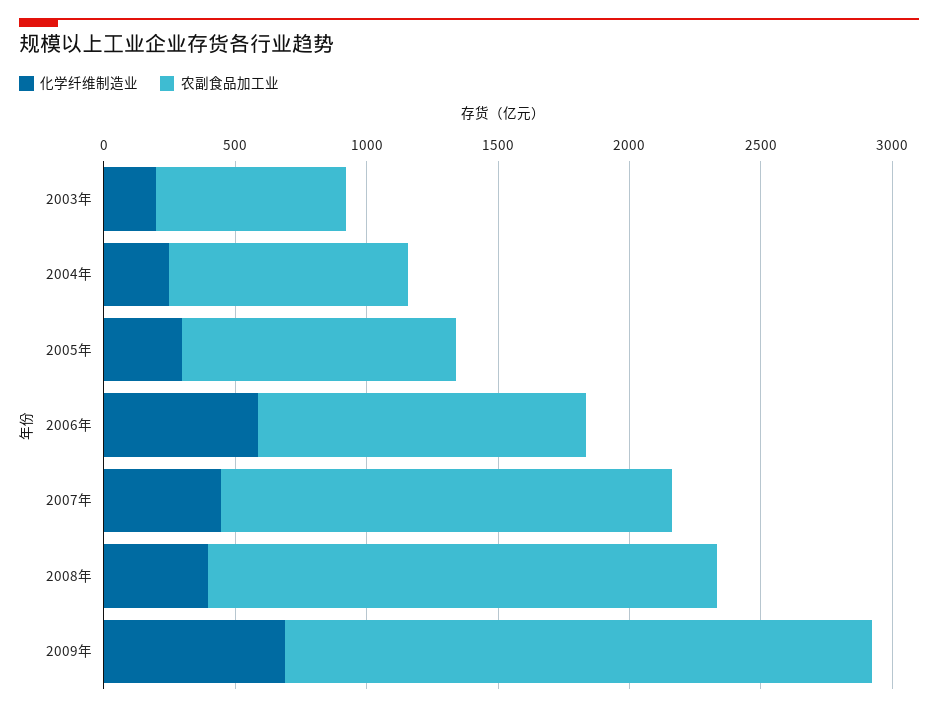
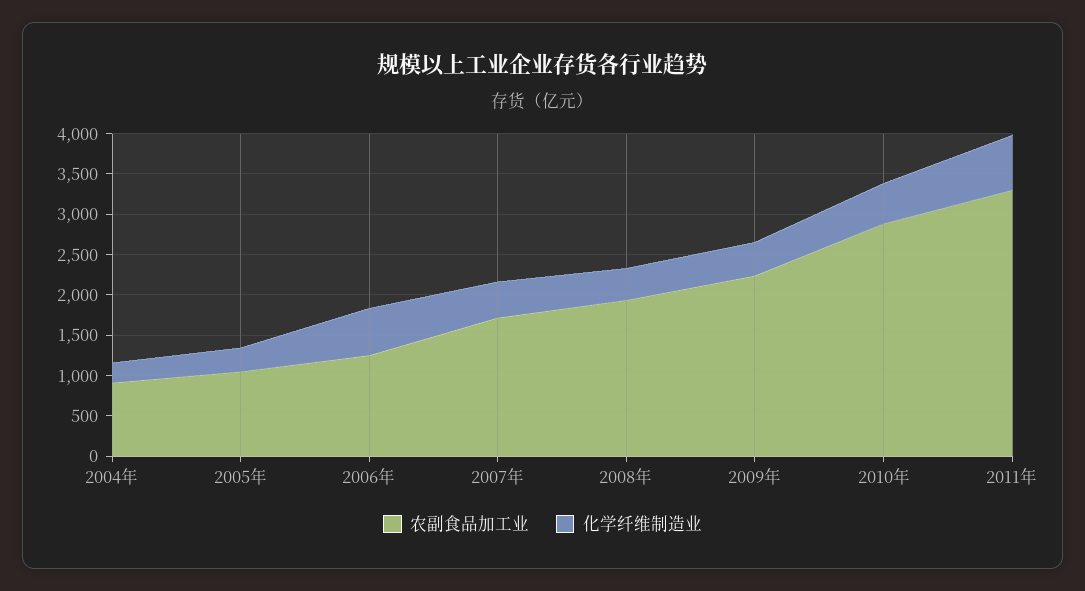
化学纤维制造业, 2003年: 200 -> none
农副食品加工业, 2003年: 700 -> none
化学纤维制造业, 2009年: 700 -> 400
农副食品加工业, 2010年: none -> 2900
化学纤维制造业, 2010年: none -> 500
农副食品加工业, 2011年: none -> 3300
化学纤维制造业, 2011年: none -> 700

